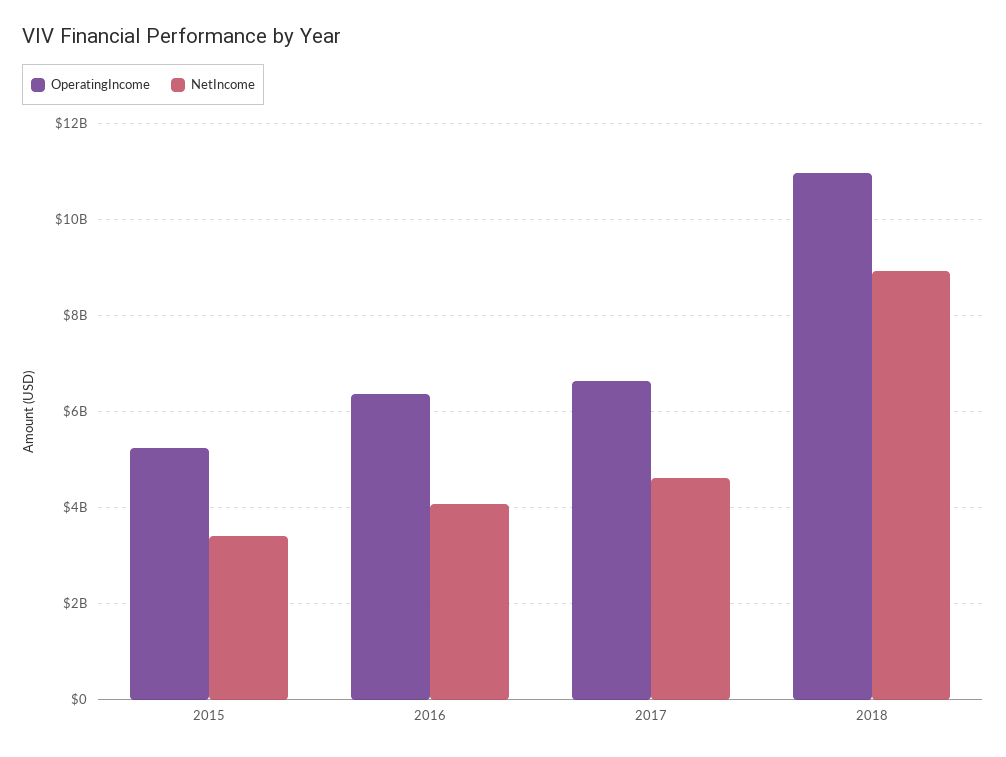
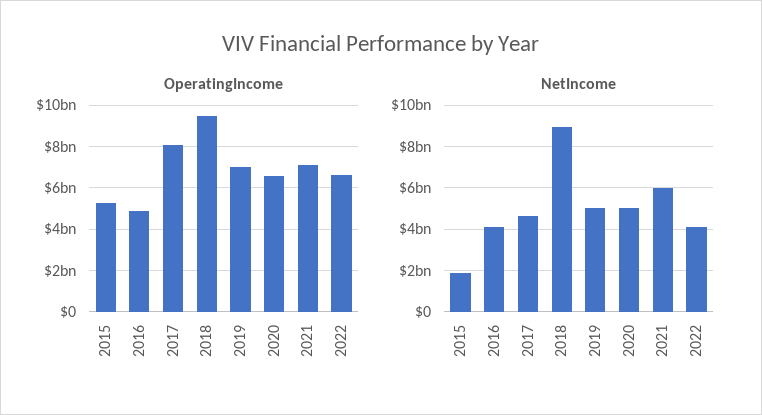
NetIncome, 2015: 3400000000 -> 2000000000
OperatingIncome, 2016: 6400000000 -> 5000000000
OperatingIncome, 2017: 6600000000 -> 8000000000
OperatingIncome, 2018: 11000000000 -> 9500000000
OperatingIncome, 2019: none -> 7000000000
OperatingIncome, 2020: none -> 6500000000
OperatingIncome, 2021: none -> 7000000000
OperatingIncome, 2022: none -> 6500000000
NetIncome, 2019: none -> 5000000000
NetIncome, 2020: none -> 5000000000
NetIncome, 2021: none -> 6000000000
NetIncome, 2022: none -> 4000000000

